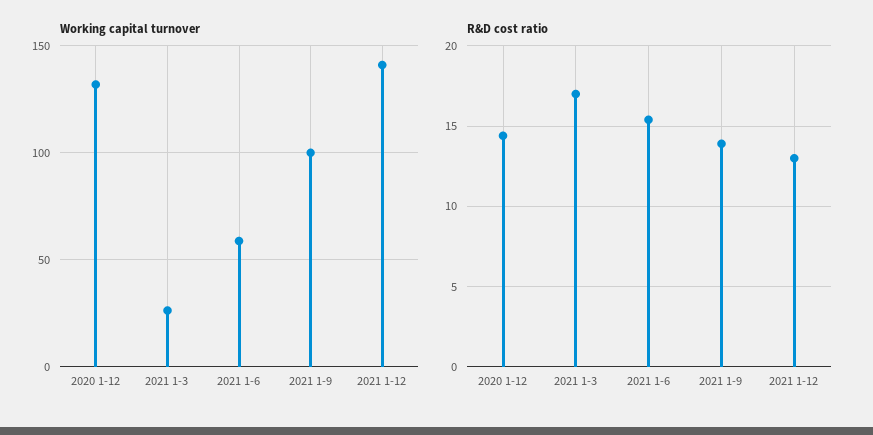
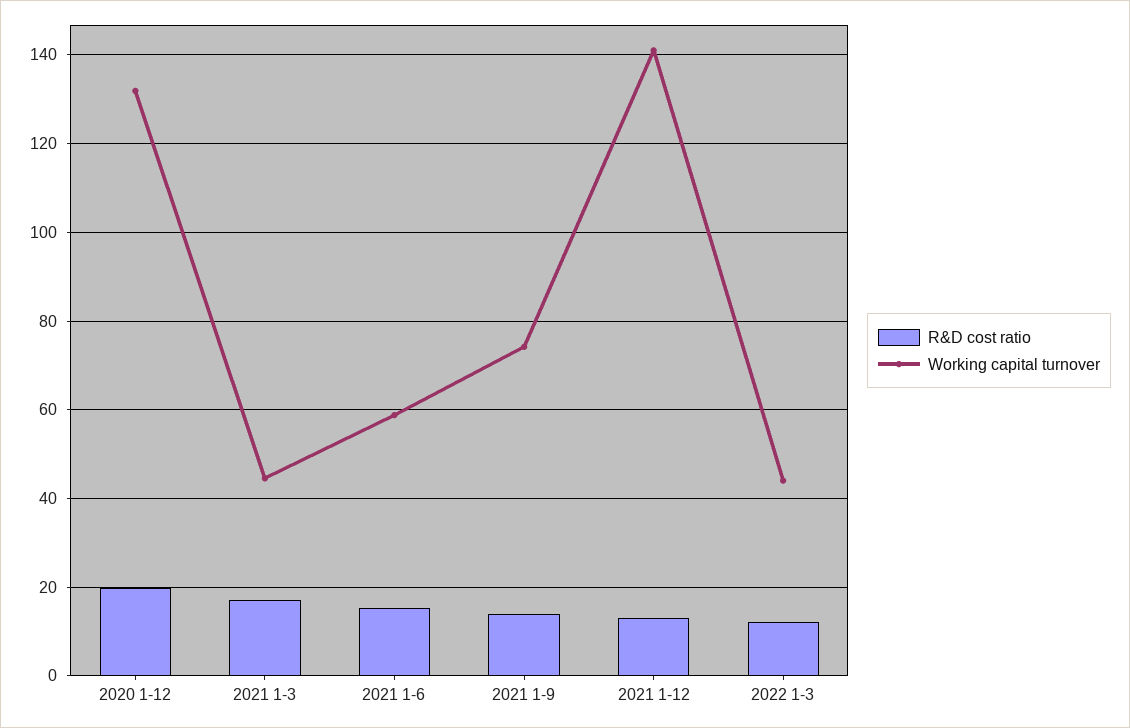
Working capital turnover, 2021 1-3: 25 -> 44
Working capital turnover, 2021 1-9: 100 -> 74
R&D cost ratio, 2020 1-12: 14.5 -> 20
R&D cost ratio, 2022 1-3: none -> 12
Working capital turnover, 2022 1-3: none -> 44

